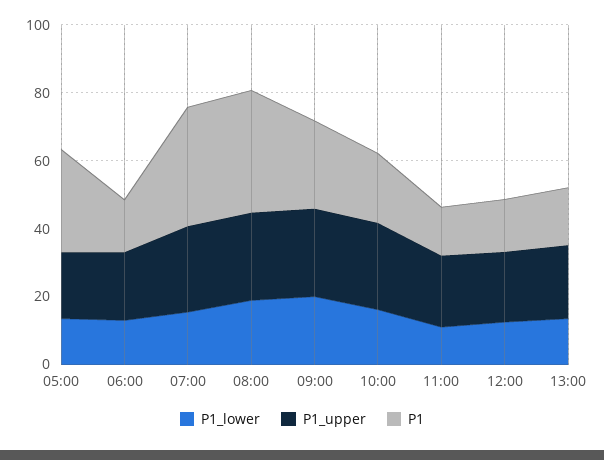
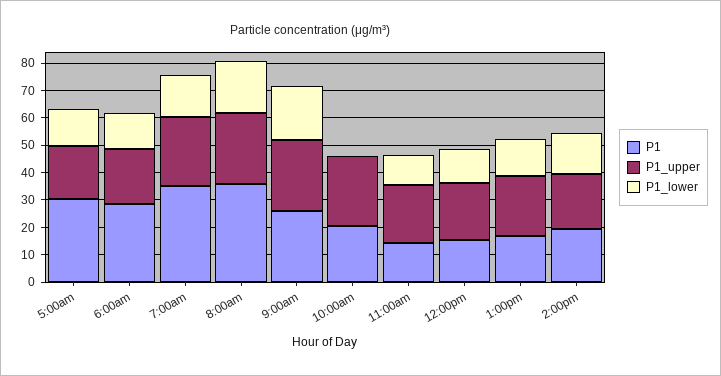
P1, 06:00: 15 -> 30
P1_lower, 10:00: 15 -> 0
P1, 2:00pm: none -> 20
P1_upper, 2:00pm: none -> 20
P1_lower, 2:00pm: none -> 15

